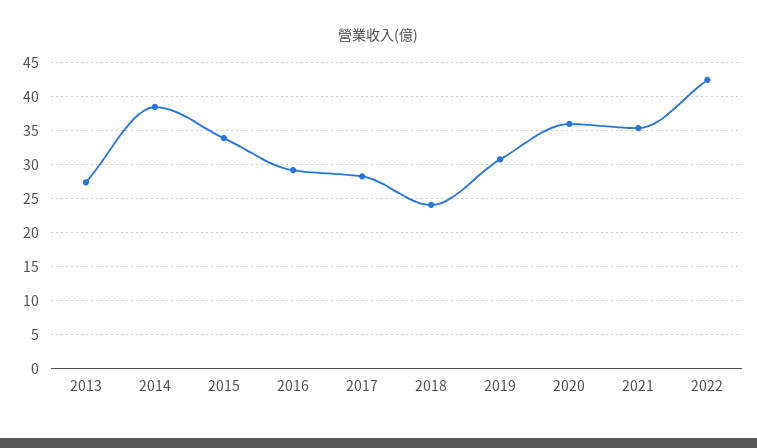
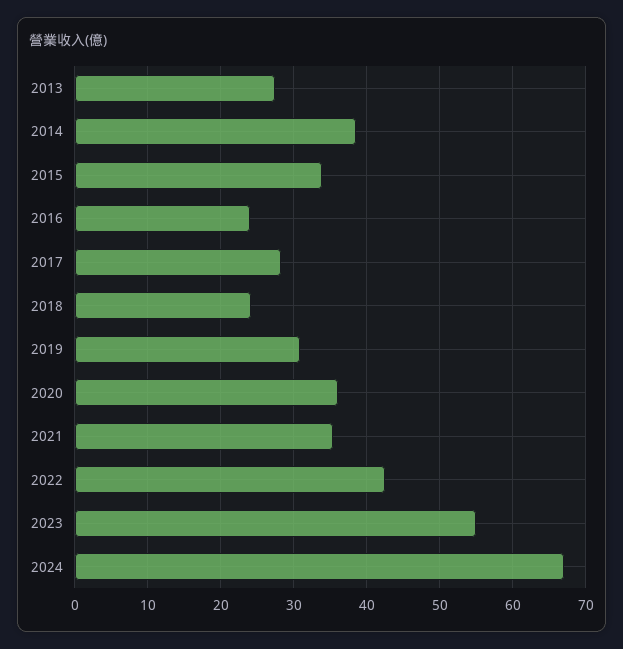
2016: 29 -> 24
2023: none -> 55
2024: none -> 67

